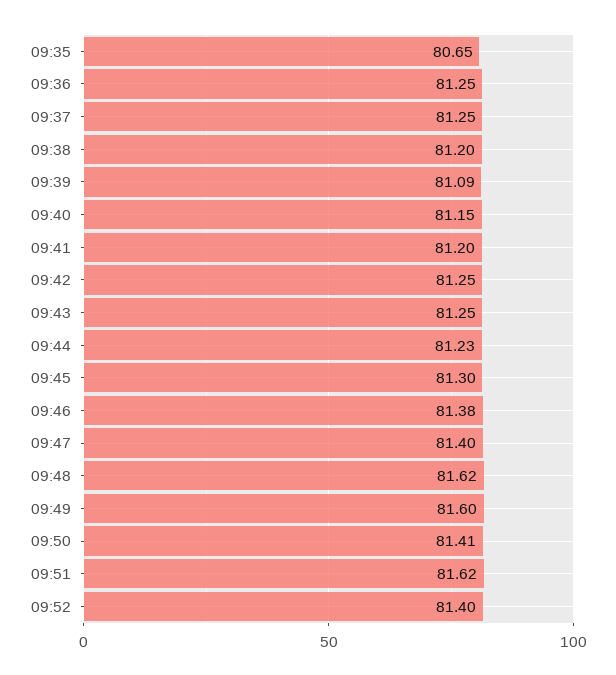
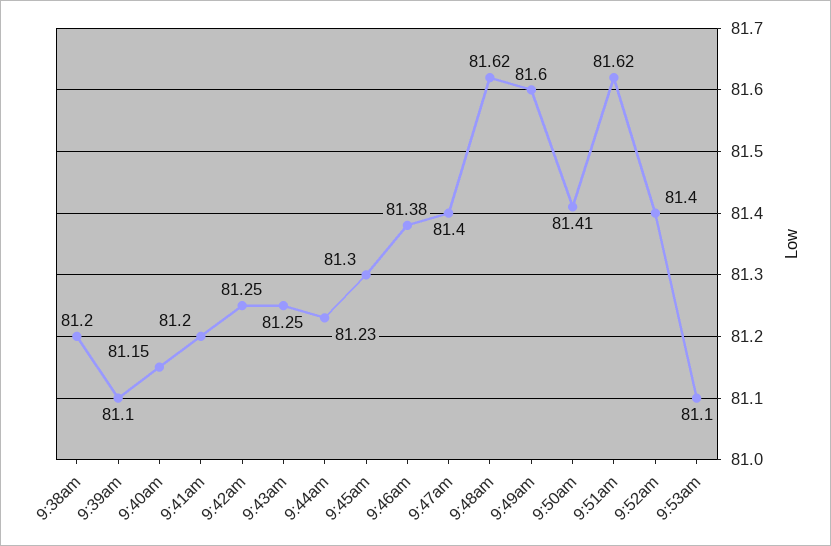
09:35: 80.65 -> none
09:36: 81.25 -> none
09:37: 81.25 -> none
09:39: 81.09 -> 81.1
9:53am: none -> 81.1

